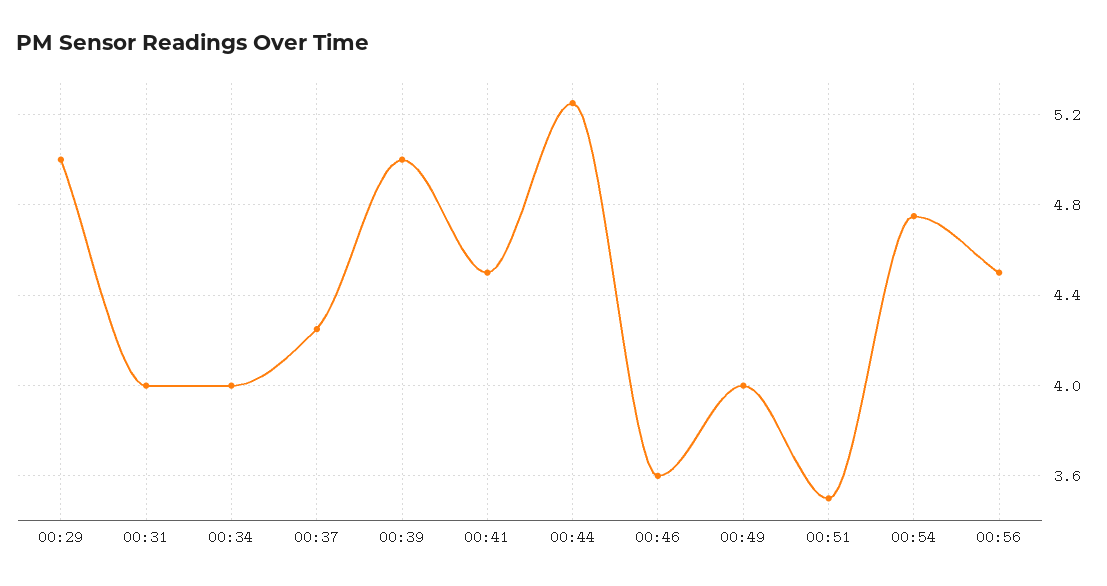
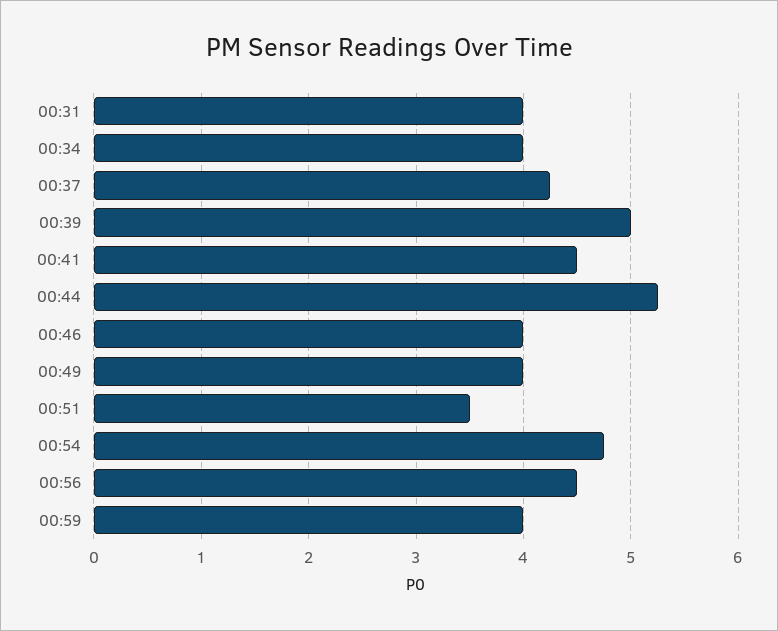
00:29: 5 -> none
00:46: 3.6 -> 4
00:59: none -> 4

